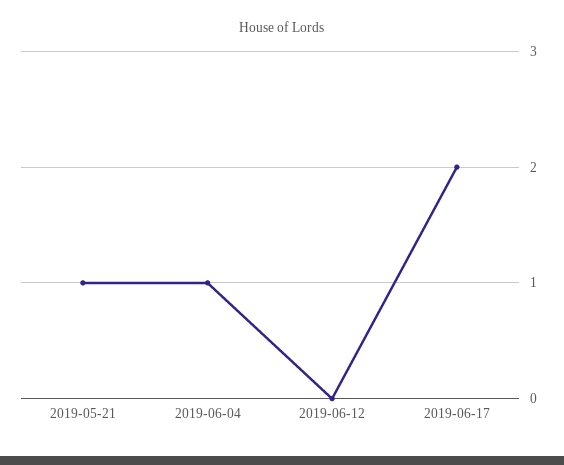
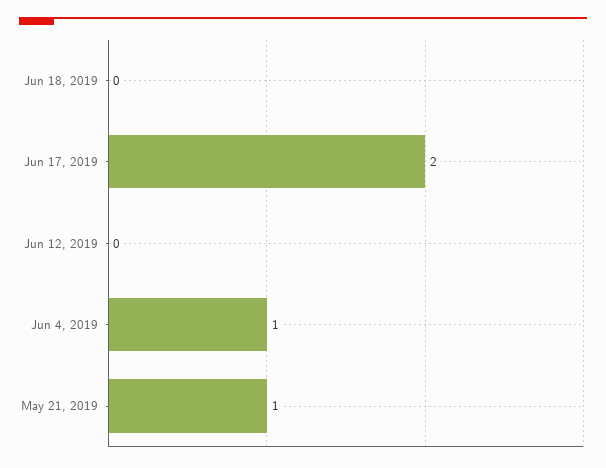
Jun 18, 2019: none -> 0

